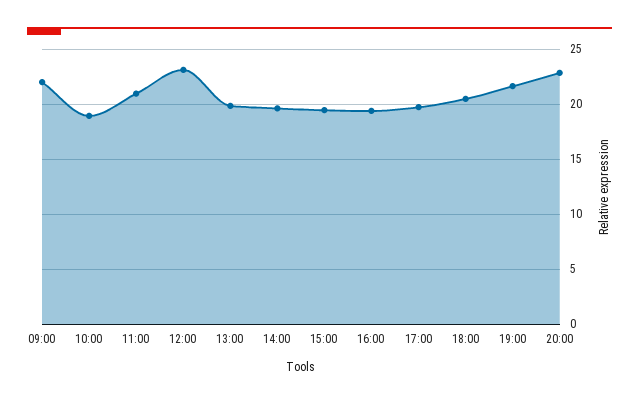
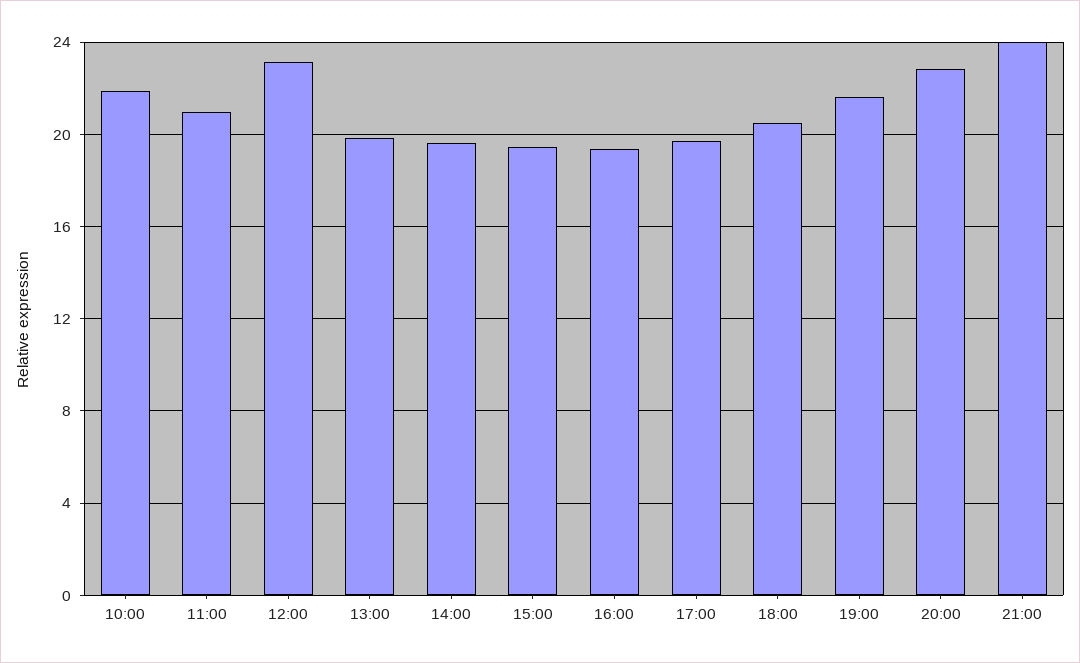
09:00: 22 -> none
10:00: 19 -> 22
21:00: none -> 24

